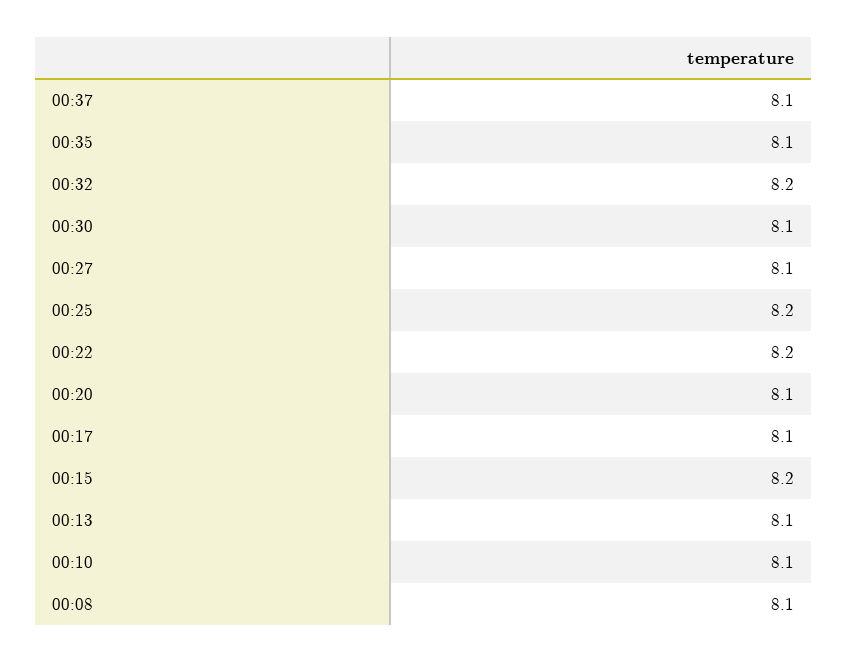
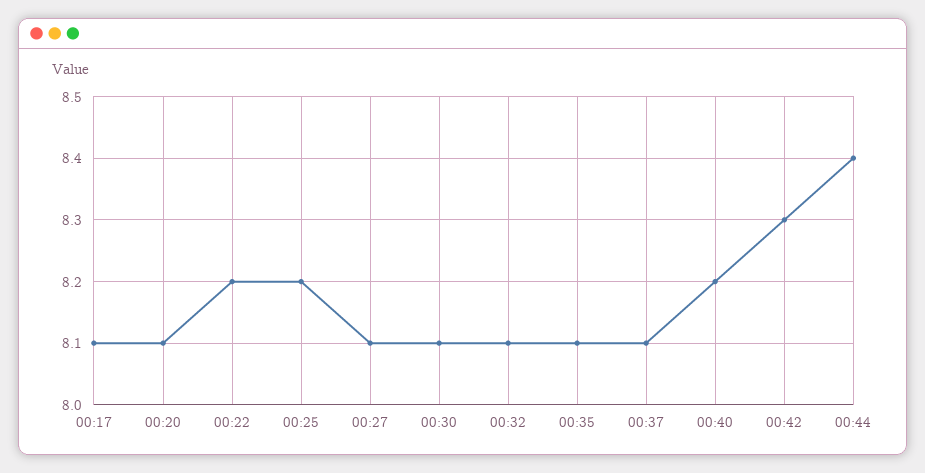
00:32: 8.2 -> 8.1
00:15: 8.2 -> none
00:13: 8.1 -> none
00:10: 8.1 -> none
00:08: 8.1 -> none
00:40: none -> 8.2
00:42: none -> 8.3
00:44: none -> 8.4

